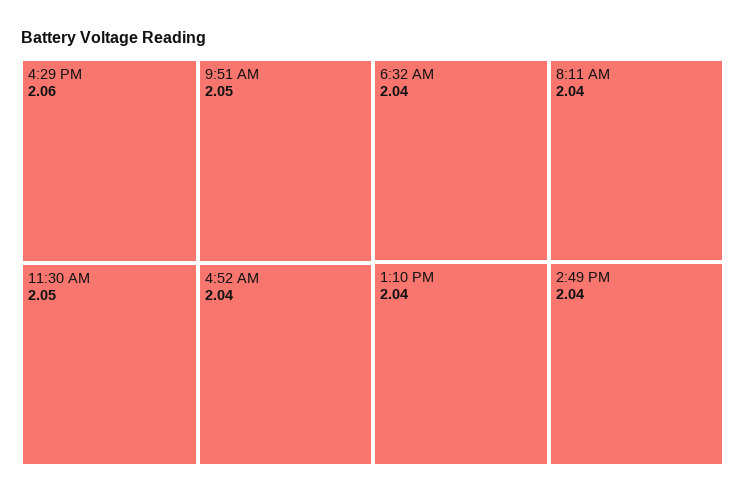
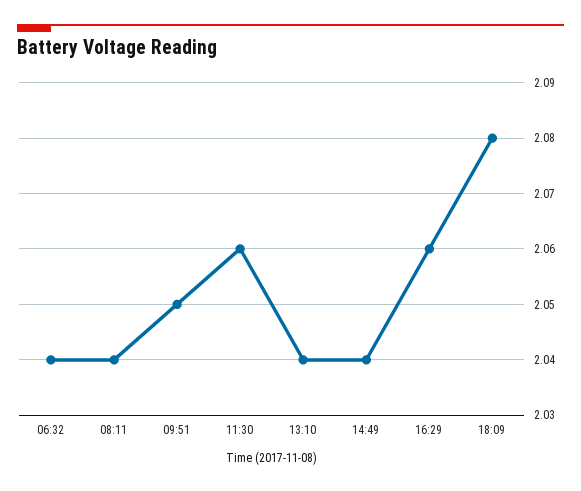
11:30 AM: 2.05 -> 2.06
4:52 AM: 2.04 -> none
18:09: none -> 2.08

